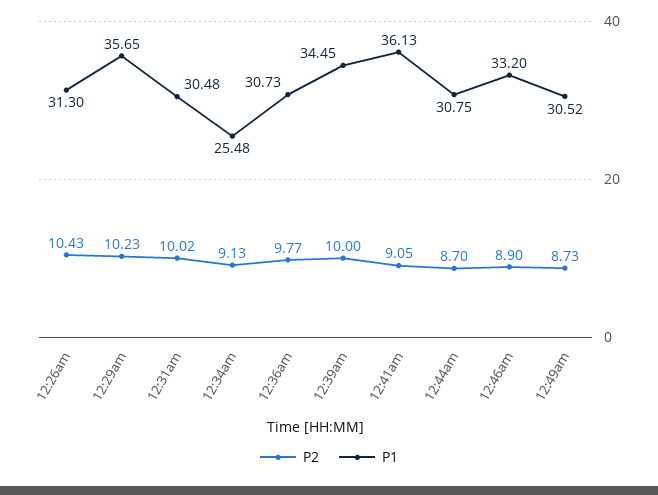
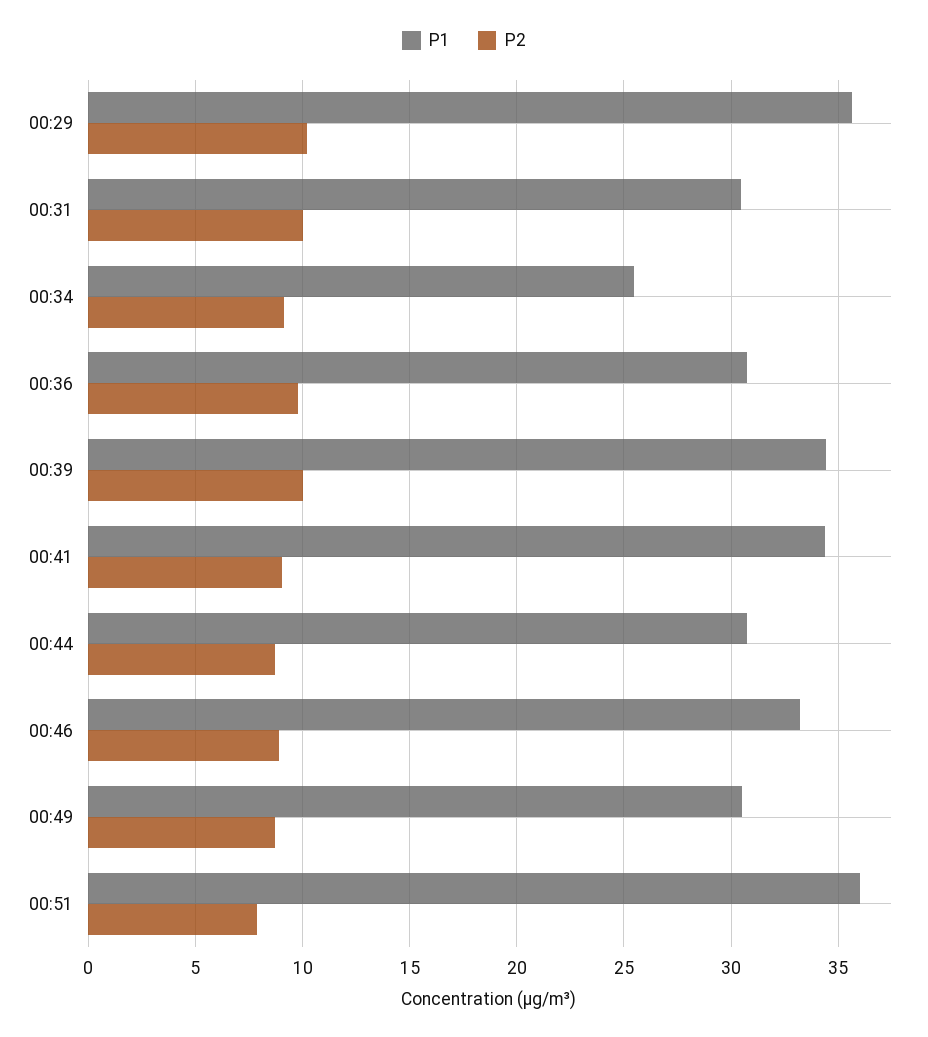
P2, 12:26am: 10.43 -> none
P1, 12:26am: 31.3 -> none
P1, 12:41am: 36.13 -> 34.5
P1, 00:51: none -> 36
P2, 00:51: none -> 8

